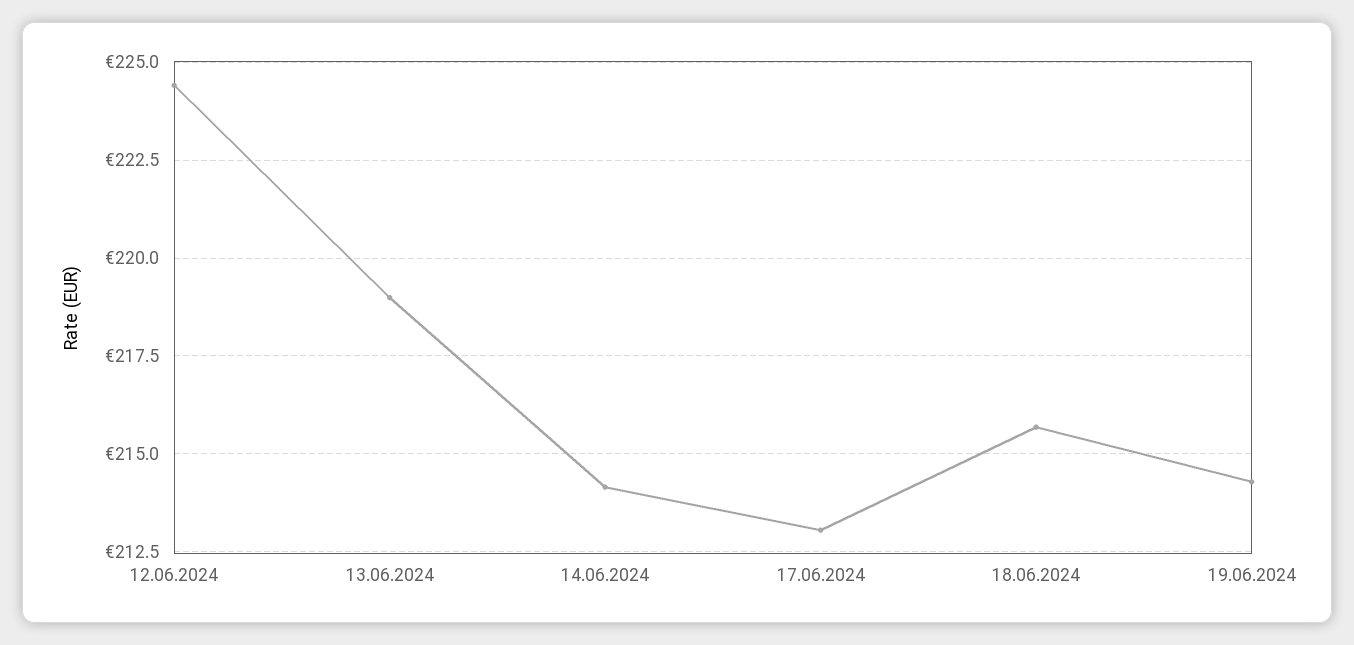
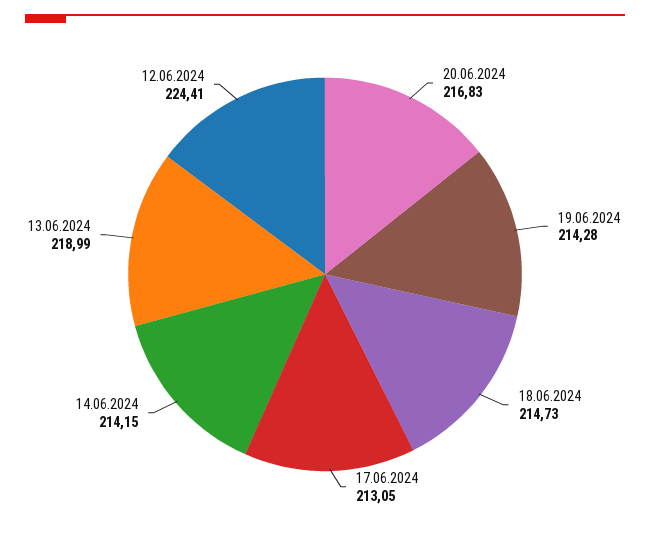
18.06.2024: 215.75 -> 214.73
20.06.2024: none -> 216.83

